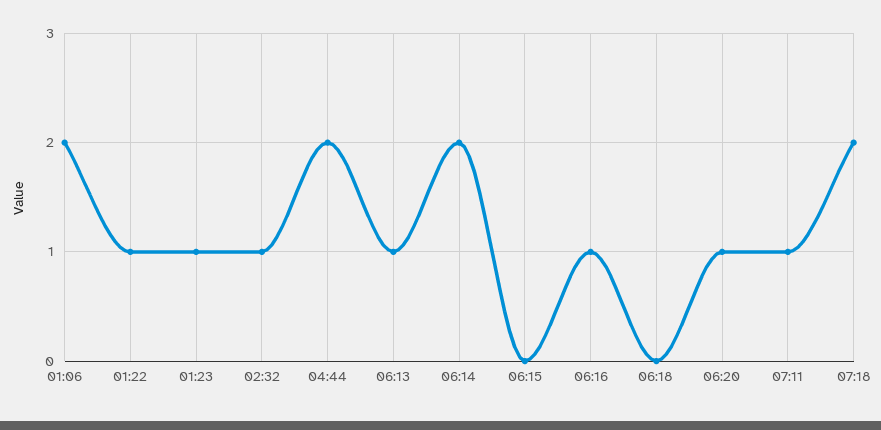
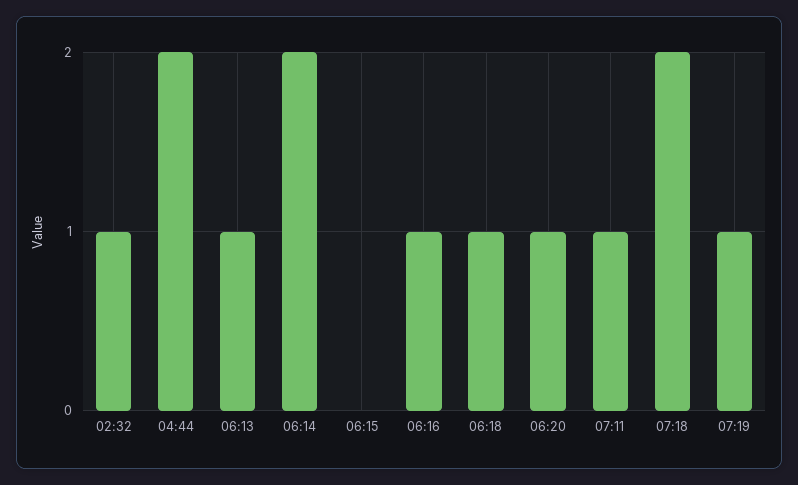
01:06: 2 -> none
01:22: 1 -> none
01:23: 1 -> none
06:18: 0 -> 1
07:19: none -> 1

